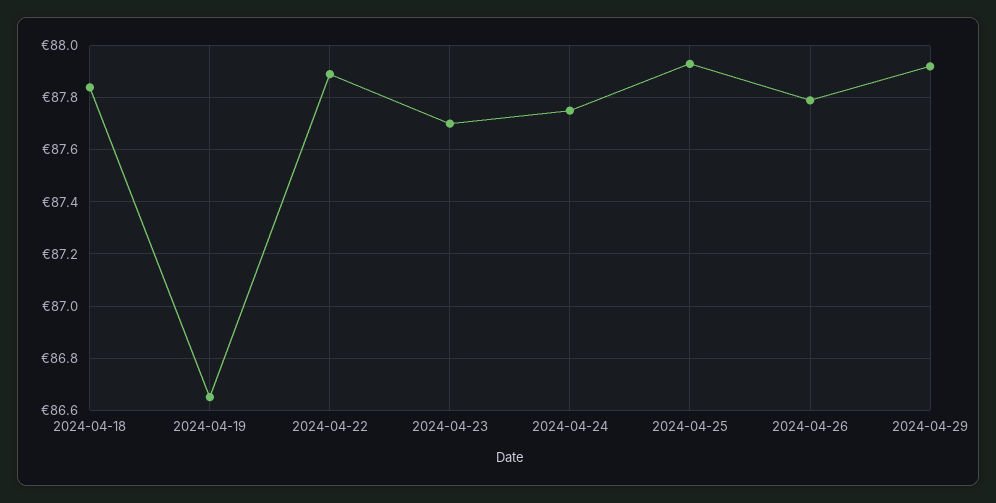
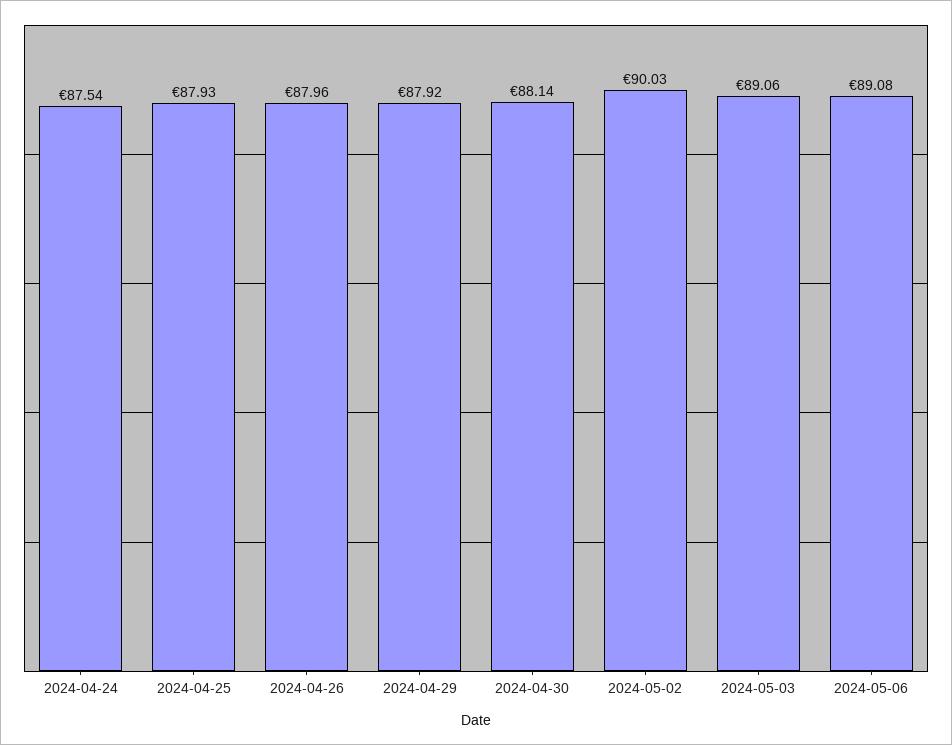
2024-04-18: 87.85 -> none
2024-04-19: 86.65 -> none
2024-04-22: 87.9 -> none
2024-04-23: 87.7 -> none
2024-04-24: 87.75 -> 87.54
2024-04-26: 87.8 -> 87.96
2024-04-30: none -> 88.14
2024-05-02: none -> 90.03
2024-05-03: none -> 89.06
2024-05-06: none -> 89.08

